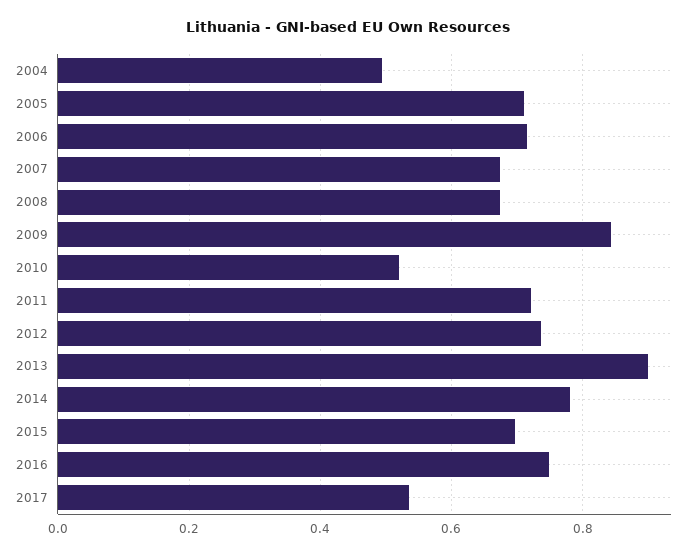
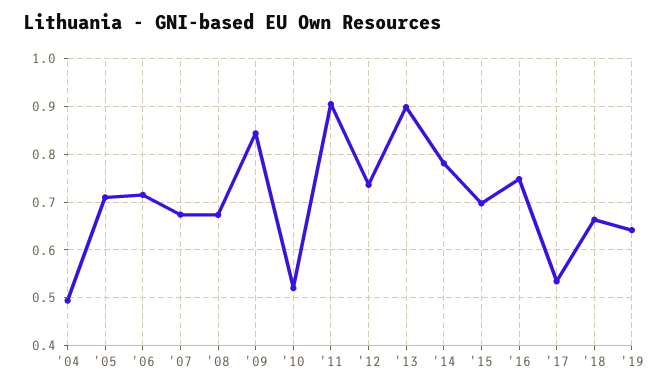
2011: 0.72 -> 0.9
'18: none -> 0.66
'19: none -> 0.64

